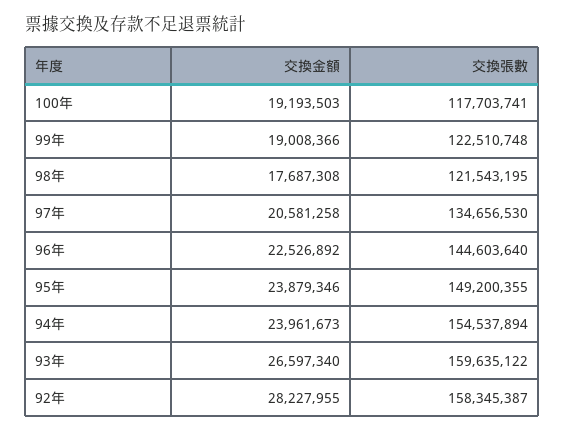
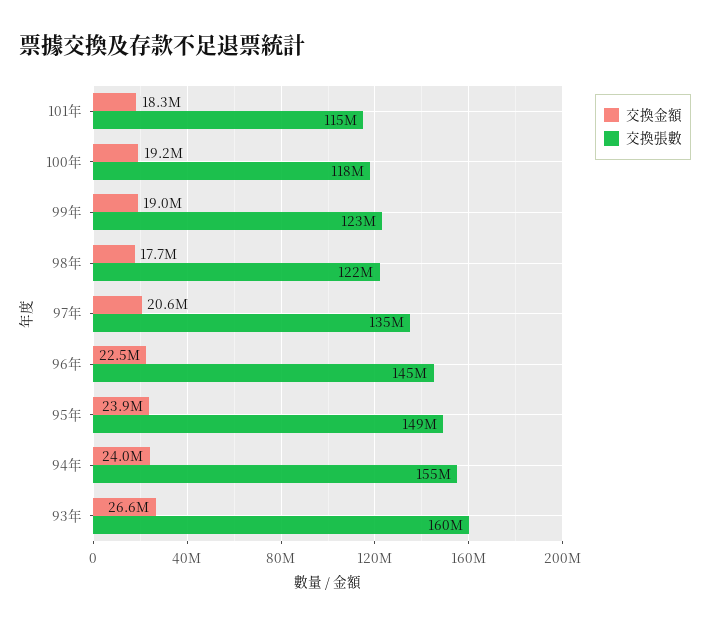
交換金額, 92年: 28227955 -> none
交換張數, 92年: 158345387 -> none
交換金額, 101年: none -> 18300000
交換張數, 101年: none -> 115000000

